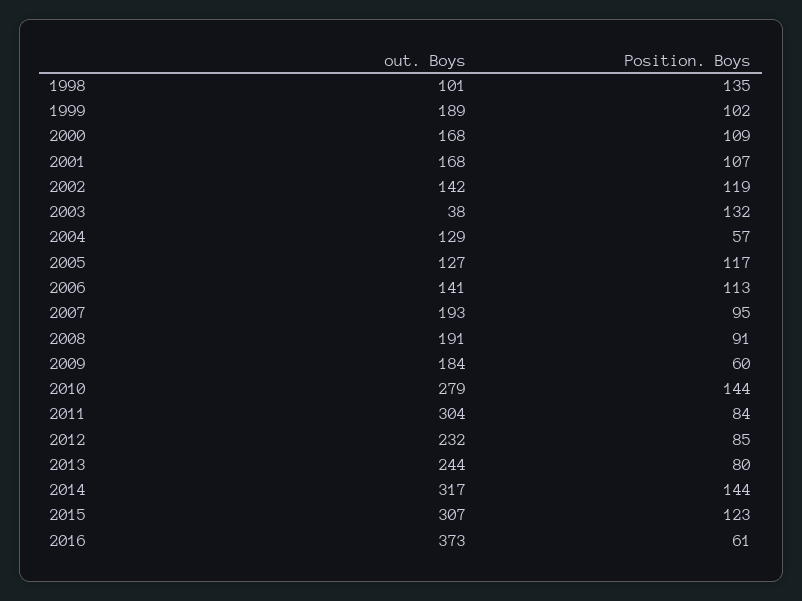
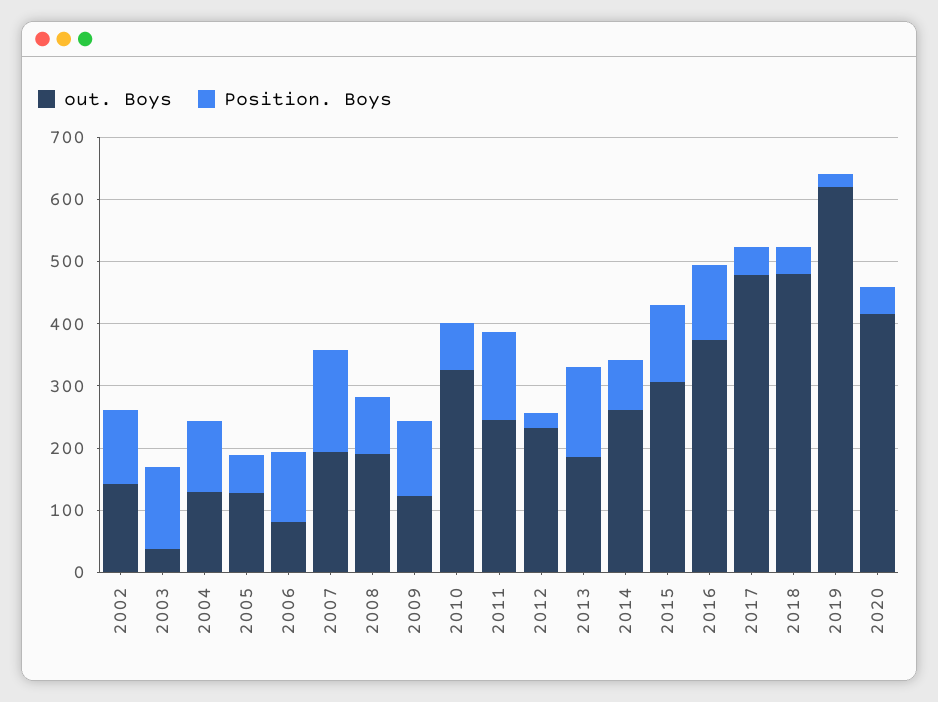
out. Boys, 1998: 101 -> none
Position. Boys, 1998: 135 -> none
out. Boys, 1999: 189 -> none
Position. Boys, 1999: 102 -> none
out. Boys, 2000: 168 -> none
Position. Boys, 2000: 109 -> none
out. Boys, 2001: 168 -> none
Position. Boys, 2001: 107 -> none
Position. Boys, 2004: 57 -> 120
Position. Boys, 2005: 117 -> 60
out. Boys, 2006: 141 -> 80
Position. Boys, 2007: 95 -> 160
out. Boys, 2009: 184 -> 120
Position. Boys, 2009: 60 -> 120
out. Boys, 2010: 279 -> 320
Position. Boys, 2010: 144 -> 80
out. Boys, 2011: 304 -> 240
Position. Boys, 2011: 84 -> 140
Position. Boys, 2012: 85 -> 20
out. Boys, 2013: 244 -> 180
Position. Boys, 2013: 80 -> 140
out. Boys, 2014: 317 -> 260
Position. Boys, 2014: 144 -> 80
Position. Boys, 2016: 61 -> 120
out. Boys, 2017: none -> 480
Position. Boys, 2017: none -> 40
out. Boys, 2018: none -> 480
Position. Boys, 2018: none -> 40
out. Boys, 2019: none -> 620
Position. Boys, 2019: none -> 20
out. Boys, 2020: none -> 420
Position. Boys, 2020: none -> 40

